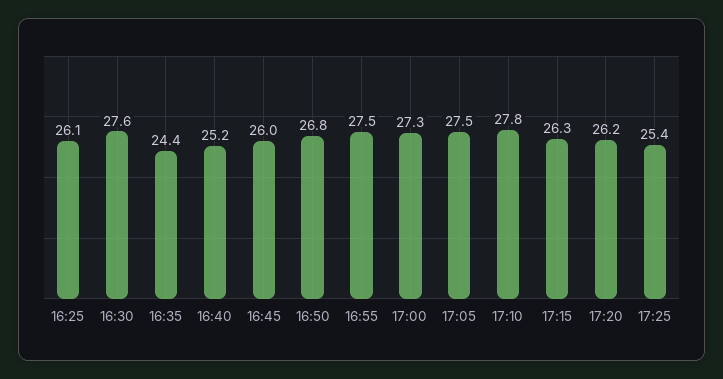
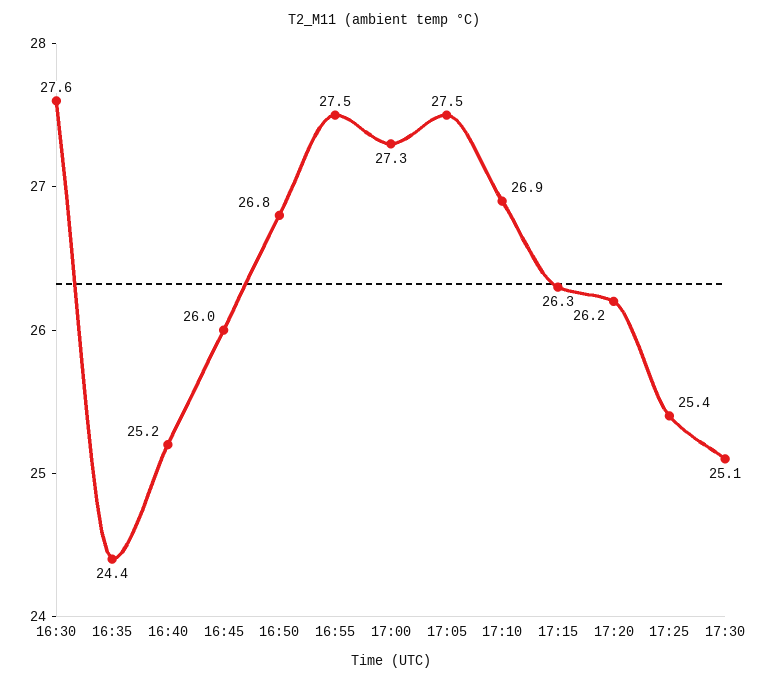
16:25: 26.1 -> none
17:10: 27.8 -> 26.9
17:30: none -> 25.1

